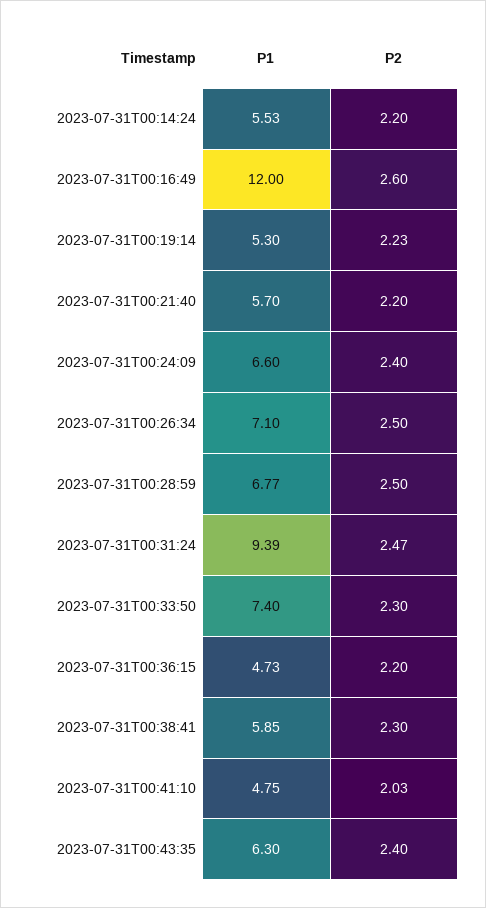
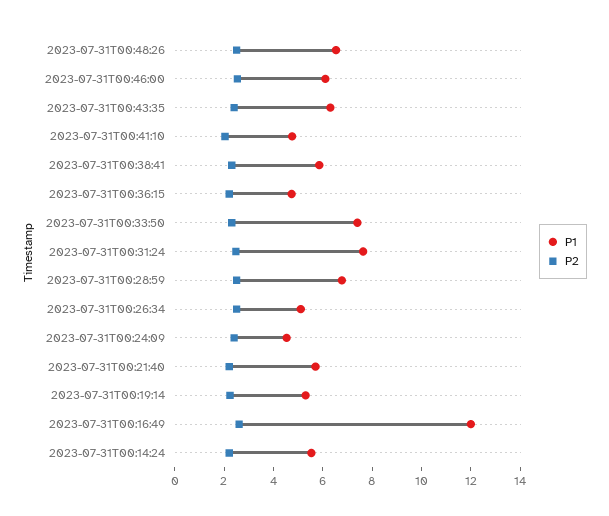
P1, 2023-07-31T00:24:09: 6.6 -> 4.5
P1, 2023-07-31T00:26:34: 7.1 -> 5
P1, 2023-07-31T00:31:24: 9.39 -> 7.5
P1, 2023-07-31T00:48:26: none -> 6.5
P2, 2023-07-31T00:48:26: none -> 2.5
P1, 2023-07-31T00:46:00: none -> 6
P2, 2023-07-31T00:46:00: none -> 2.5

